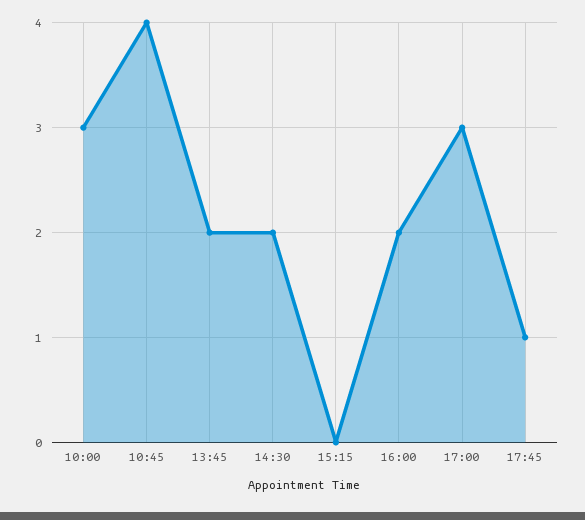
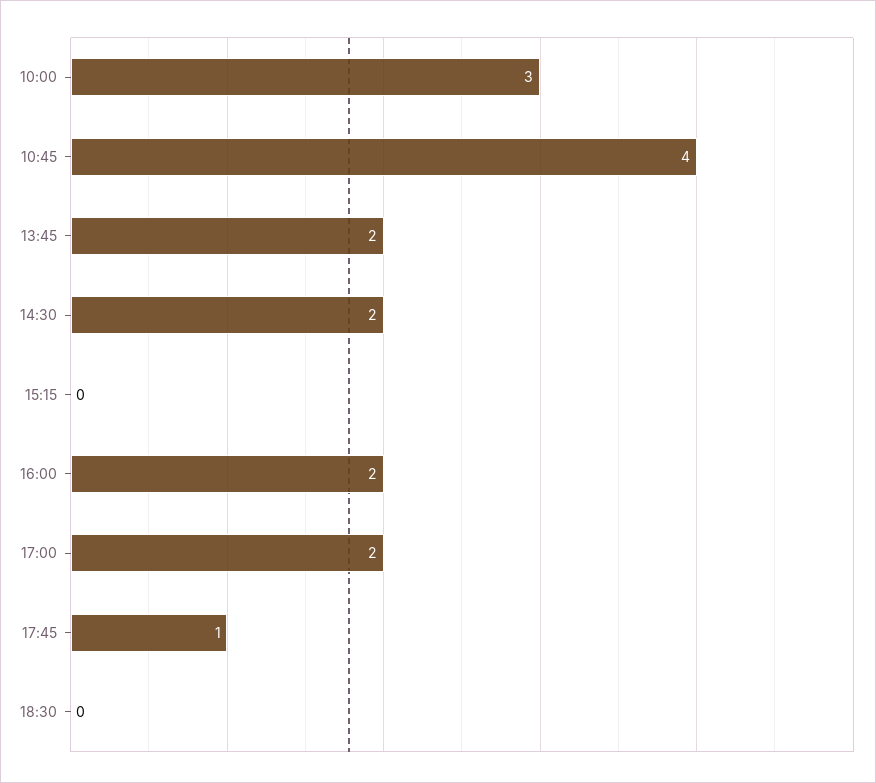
17:00: 3 -> 2
18:30: none -> 0

